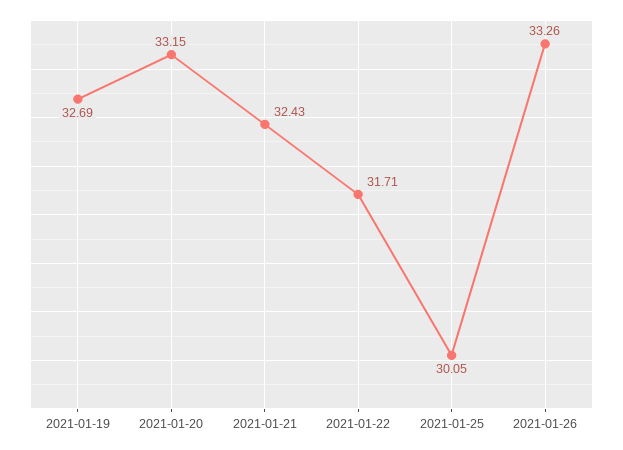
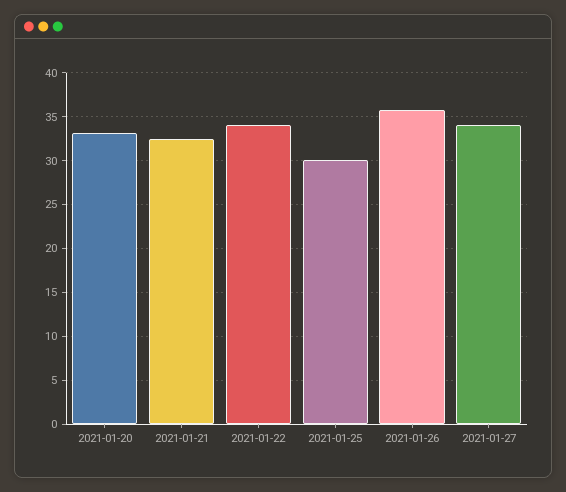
2021-01-19: 32.69 -> none
2021-01-22: 31.71 -> 34
2021-01-26: 33.26 -> 36
2021-01-27: none -> 34

